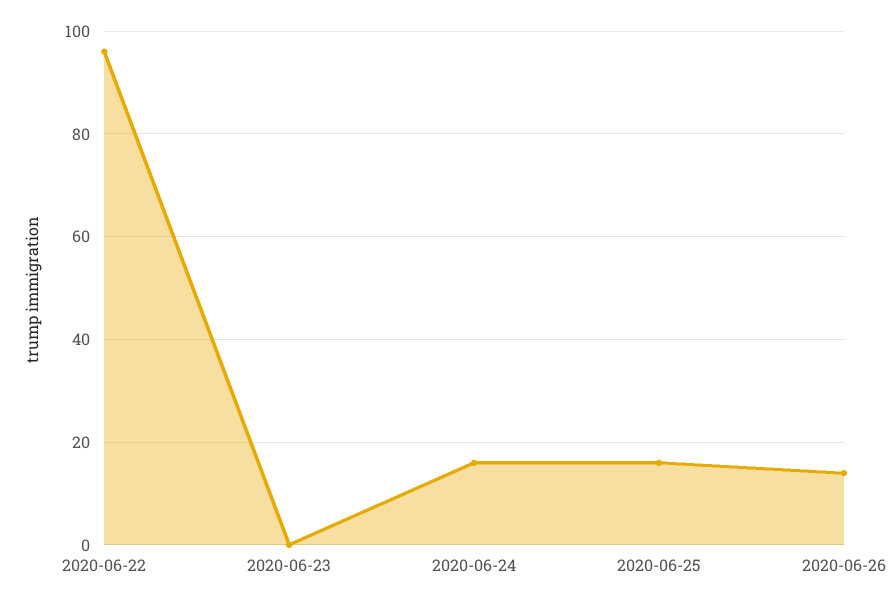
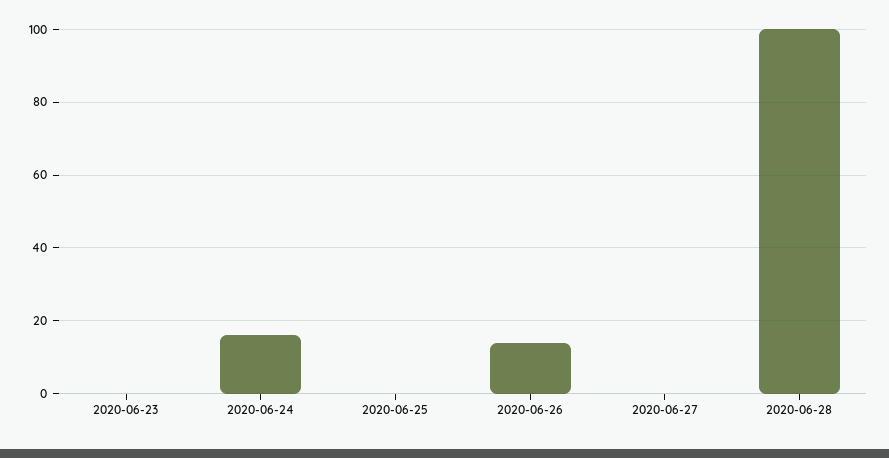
2020-06-22: 95 -> none
2020-06-25: 15 -> 0
2020-06-27: none -> 0
2020-06-28: none -> 100

